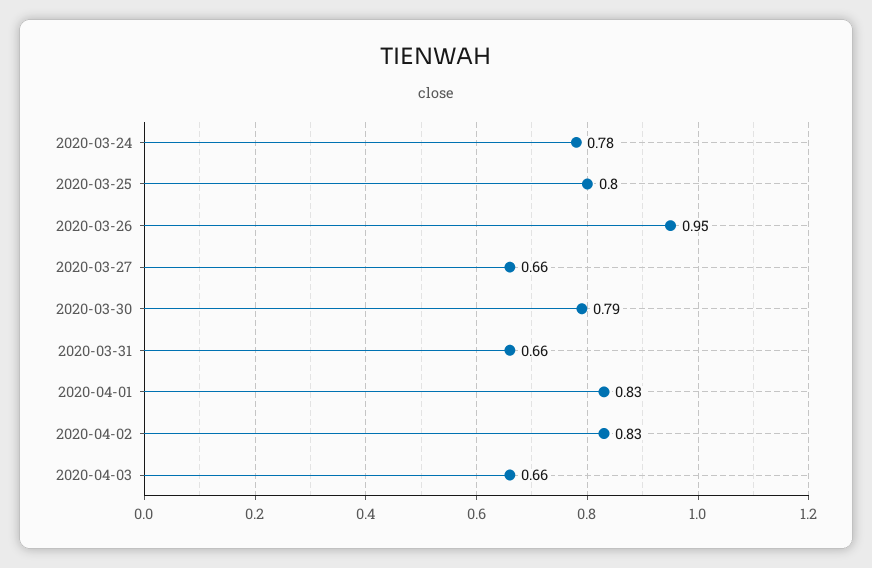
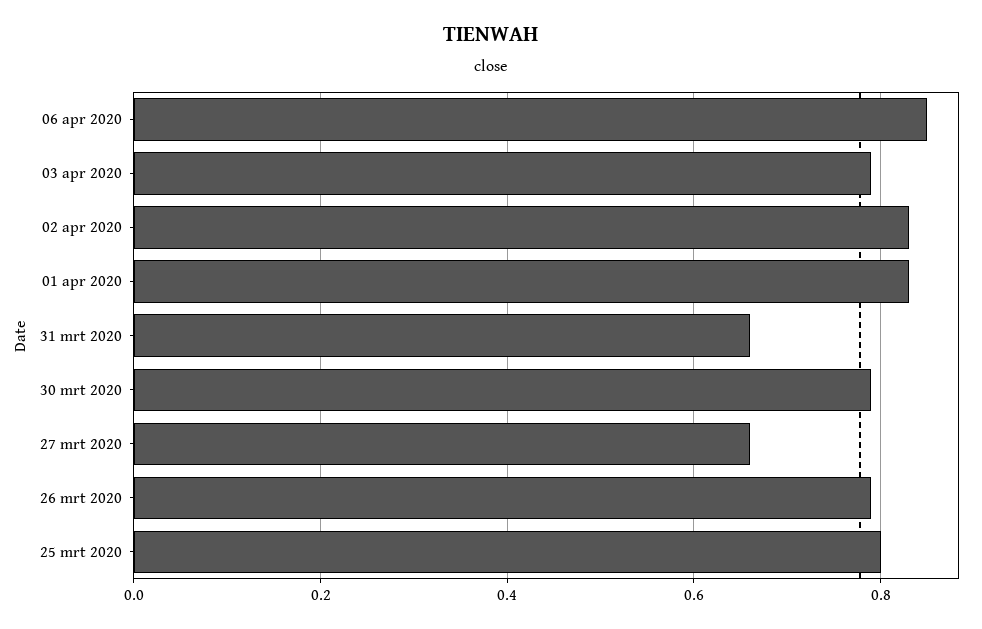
2020-03-24: 0.78 -> none
2020-03-26: 0.95 -> 0.8
2020-04-03: 0.66 -> 0.8
06 apr 2020: none -> 0.85

